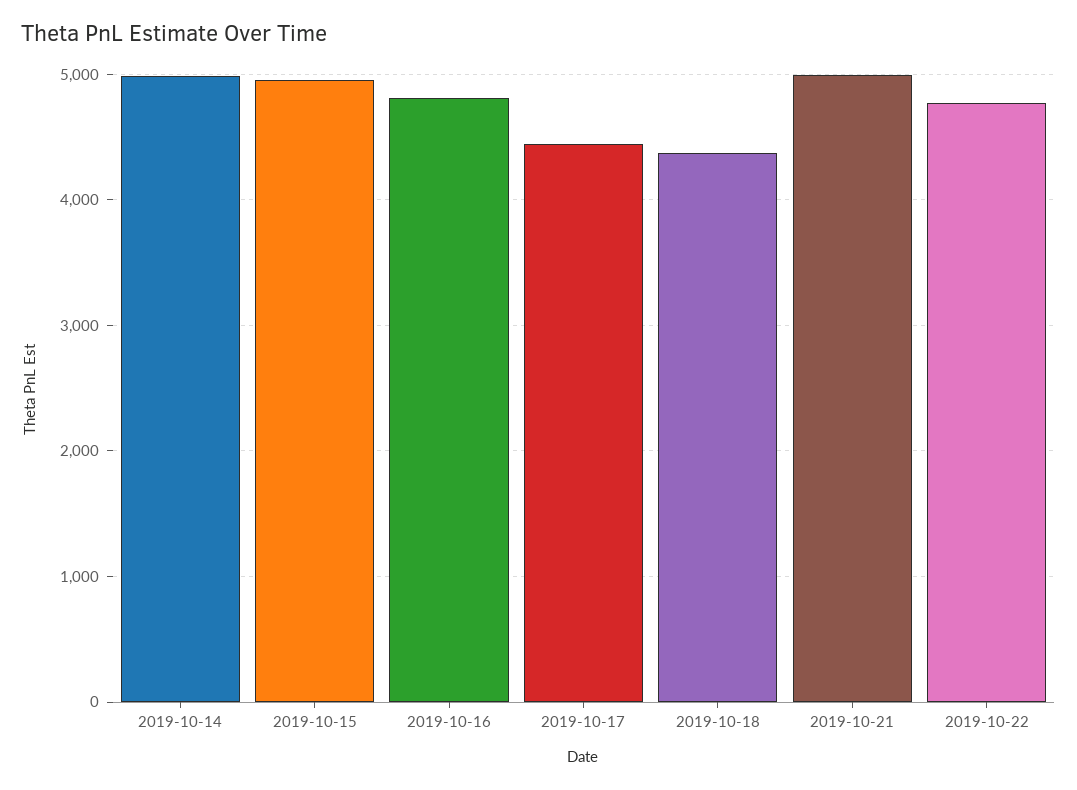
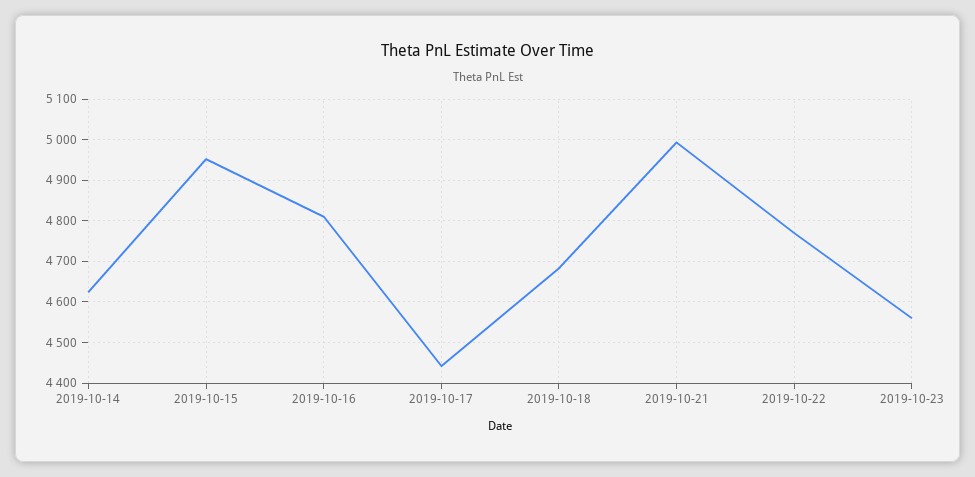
2019-10-14: 5000 -> 4620
2019-10-18: 4400 -> 4680
2019-10-23: none -> 4560

